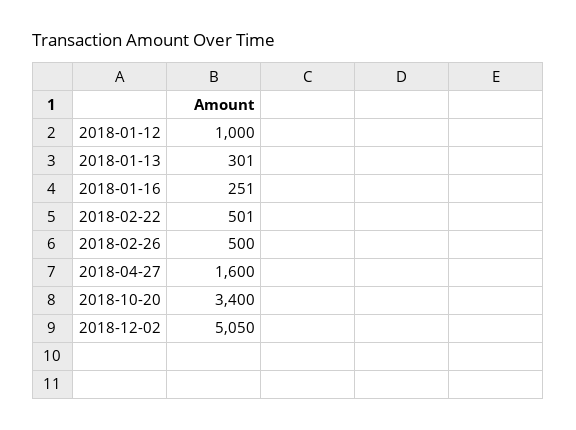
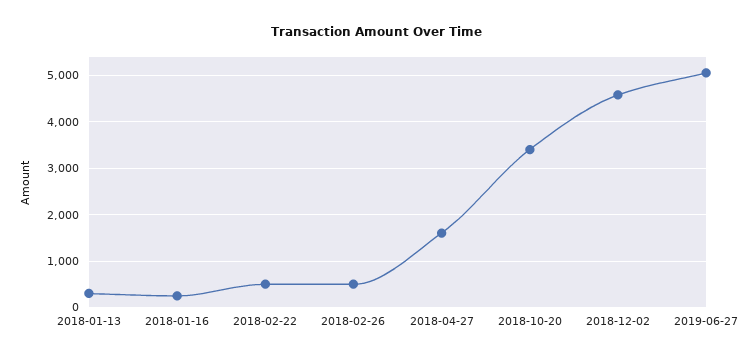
2018-01-12: 1000 -> none
2018-12-02: 5050 -> 4600
2019-06-27: none -> 5000

